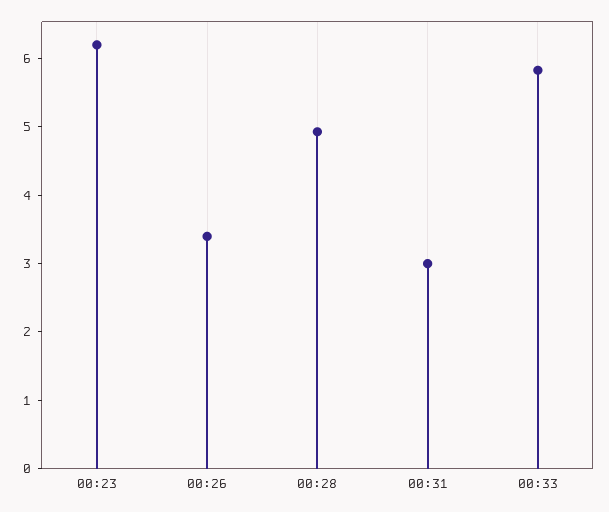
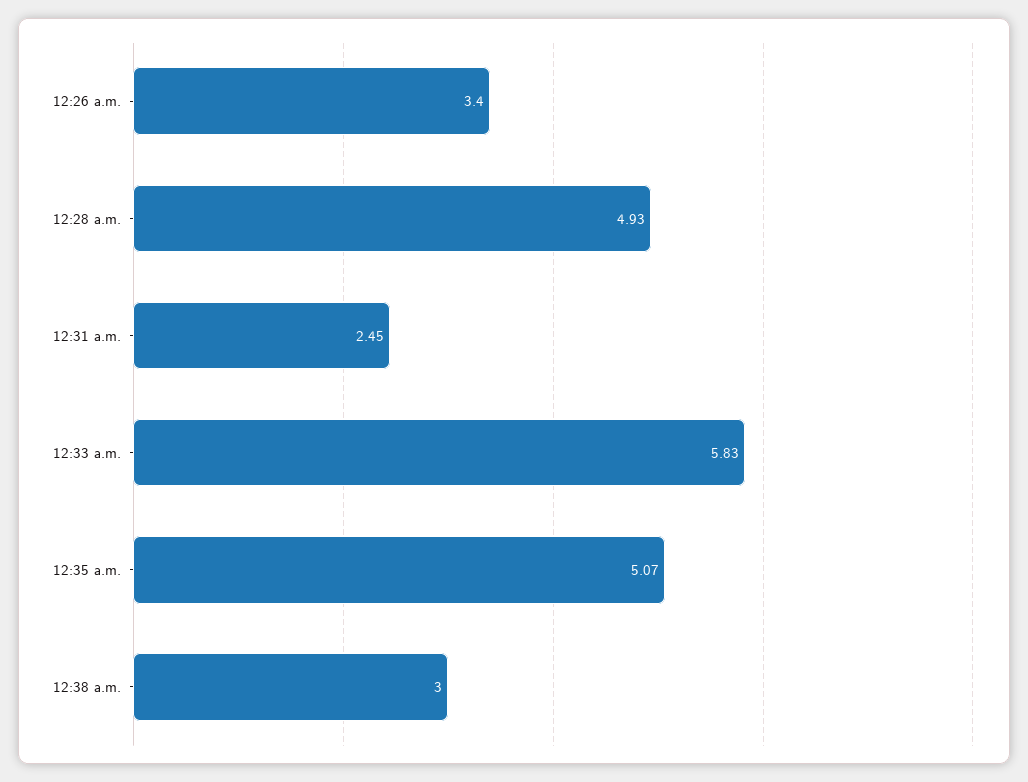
00:23: 6.2 -> none
00:31: 3 -> 2.45
12:35 a.m.: none -> 5.07
12:38 a.m.: none -> 3

